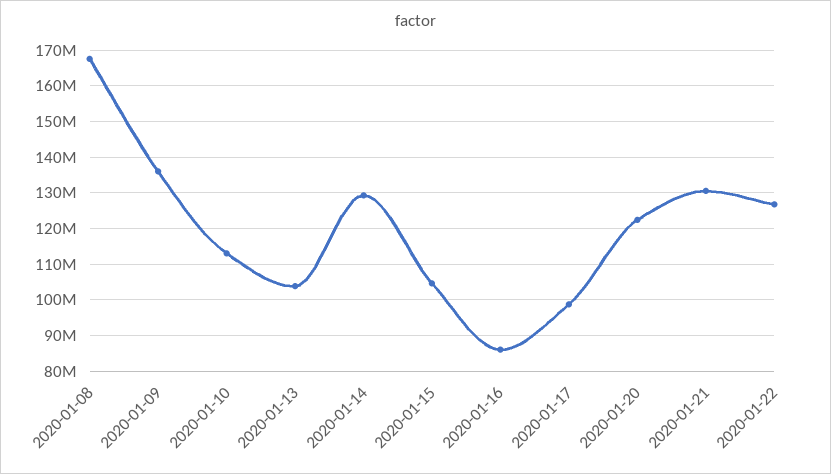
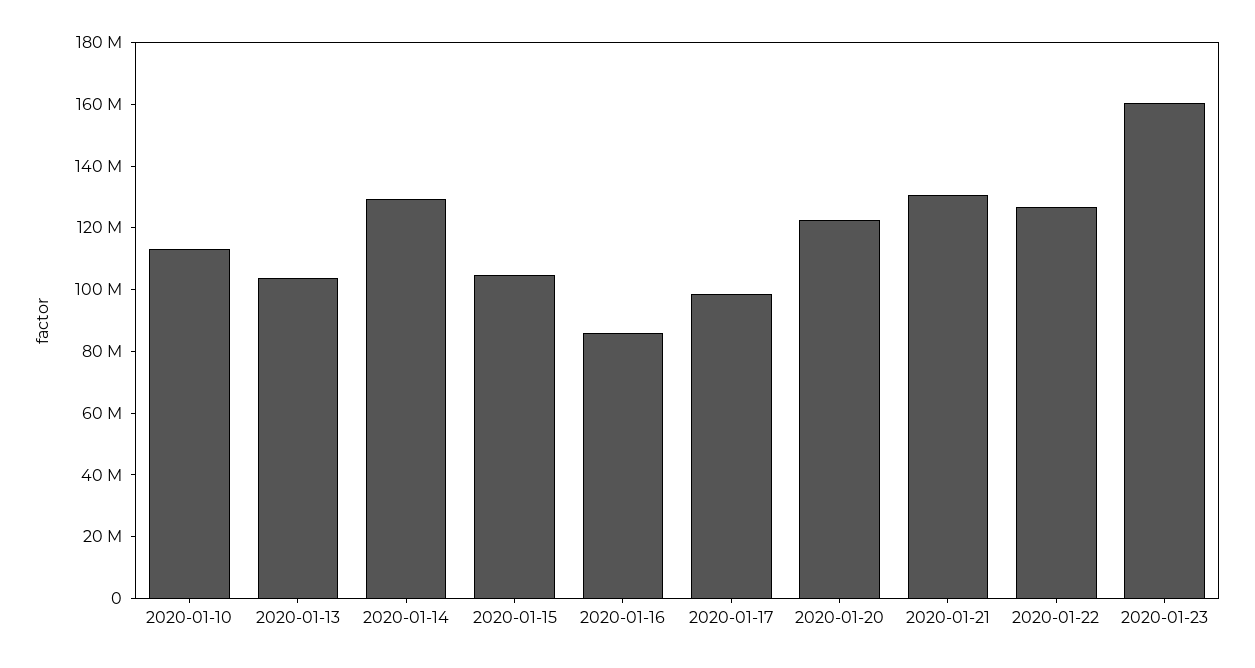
2020-01-08: 168000000 -> none
2020-01-09: 136000000 -> none
2020-01-23: none -> 160000000

